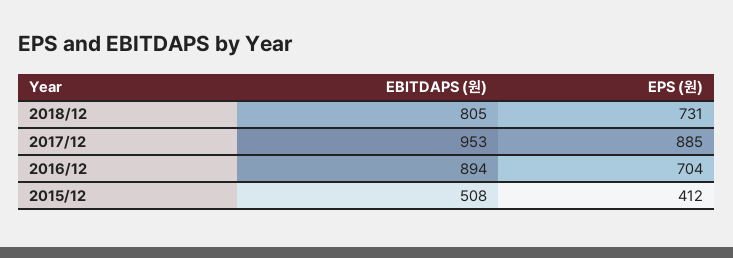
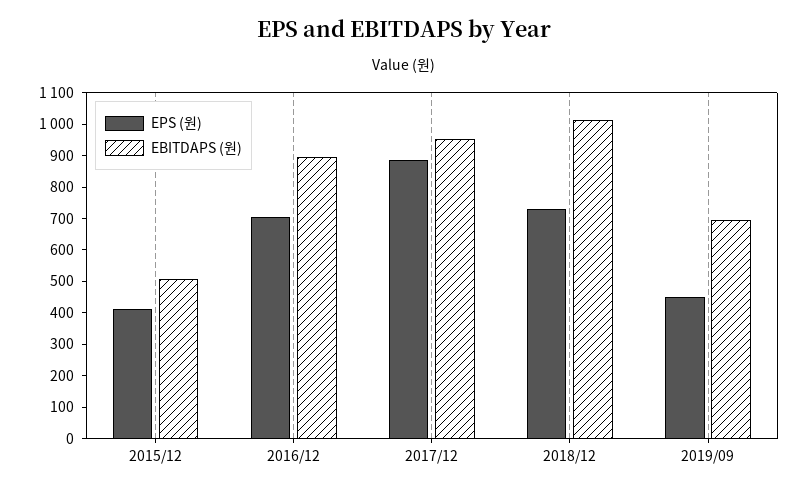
EBITDAPS (원), 2018/12: 805 -> 1000
EPS (원), 2019/09: none -> 450
EBITDAPS (원), 2019/09: none -> 700

